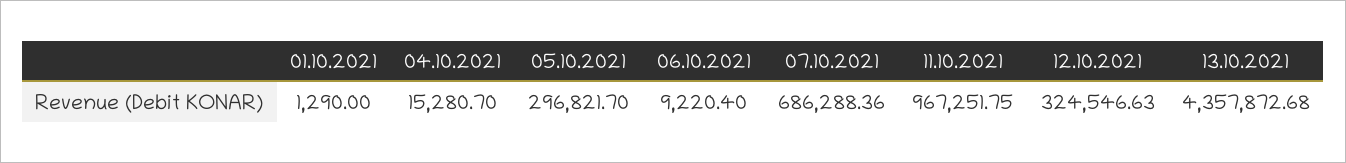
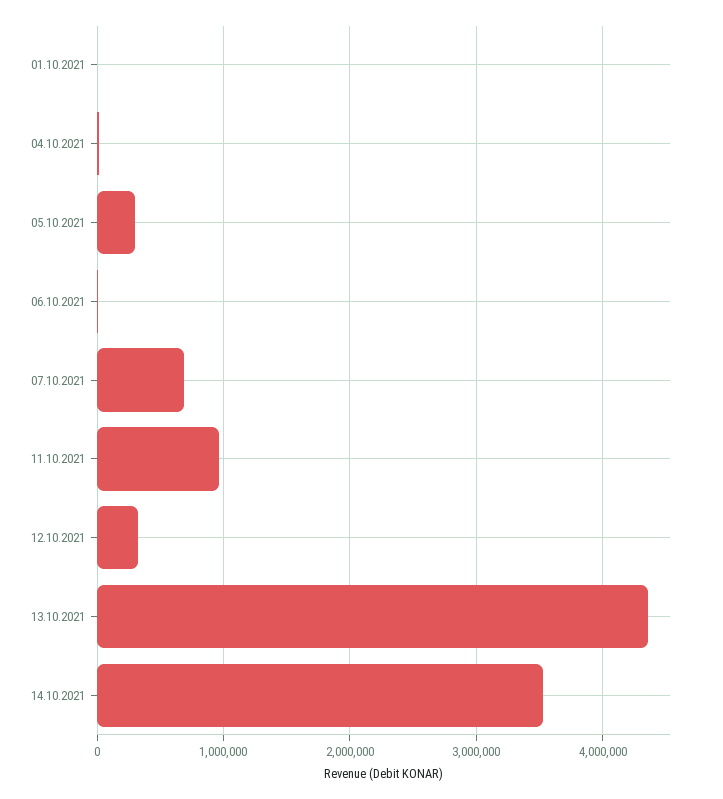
14.10.2021: none -> 3500000

